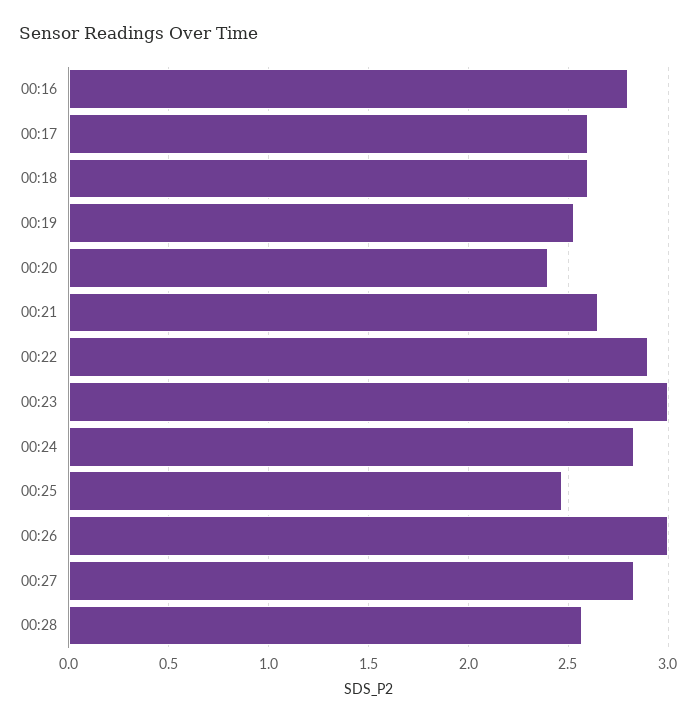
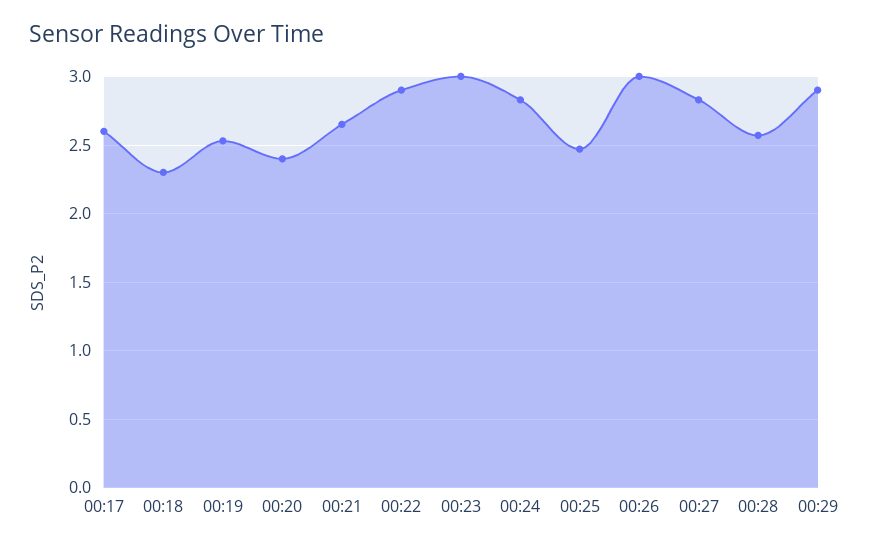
00:16: 2.8 -> none
00:18: 2.6 -> 2.3
00:29: none -> 2.9

